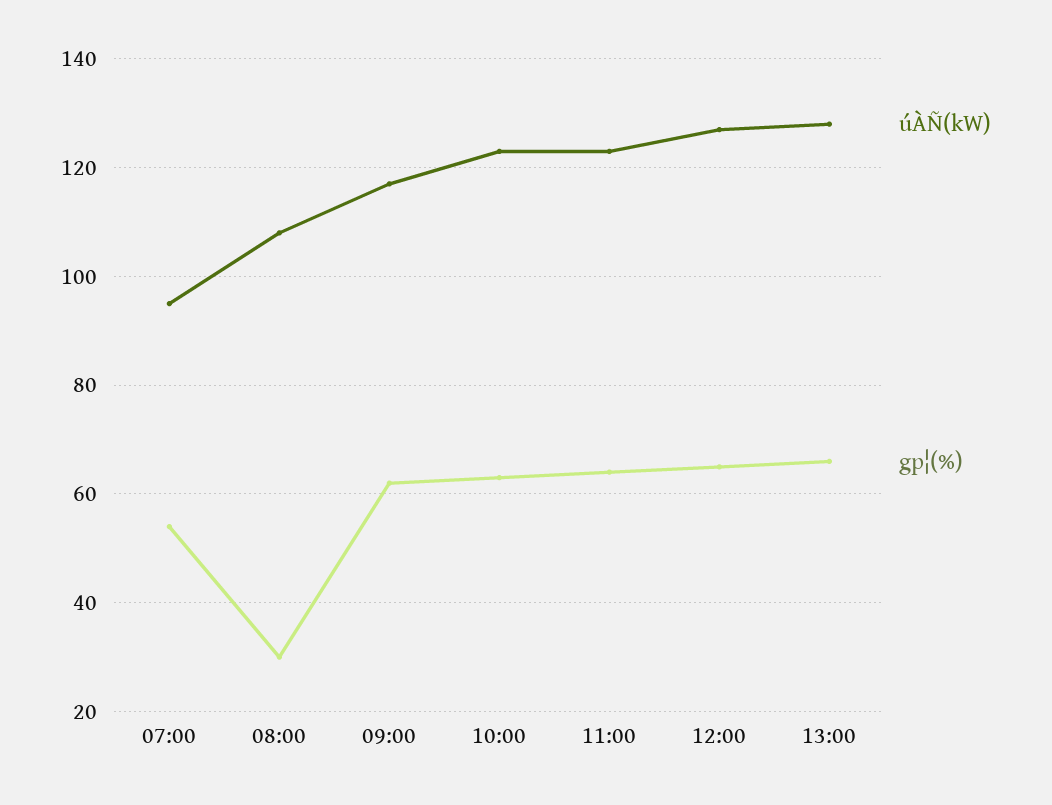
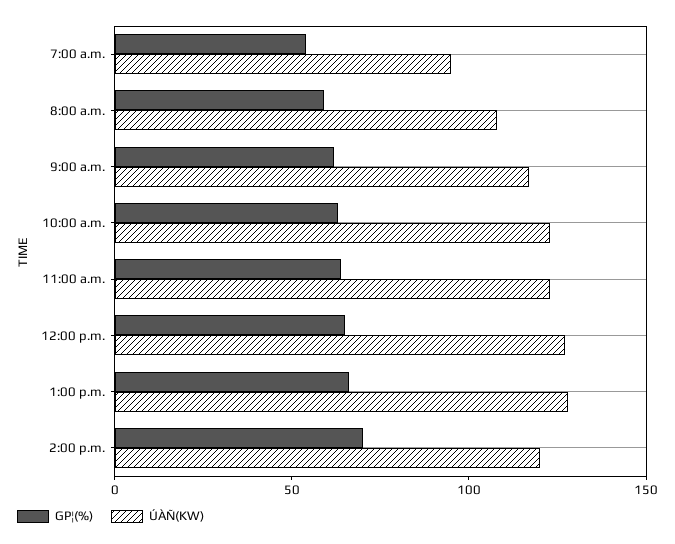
gp¦(%), 08:00: 30 -> 60
gp¦(%), 2:00 p.m.: none -> 70
úÀÑ(kW), 2:00 p.m.: none -> 120

